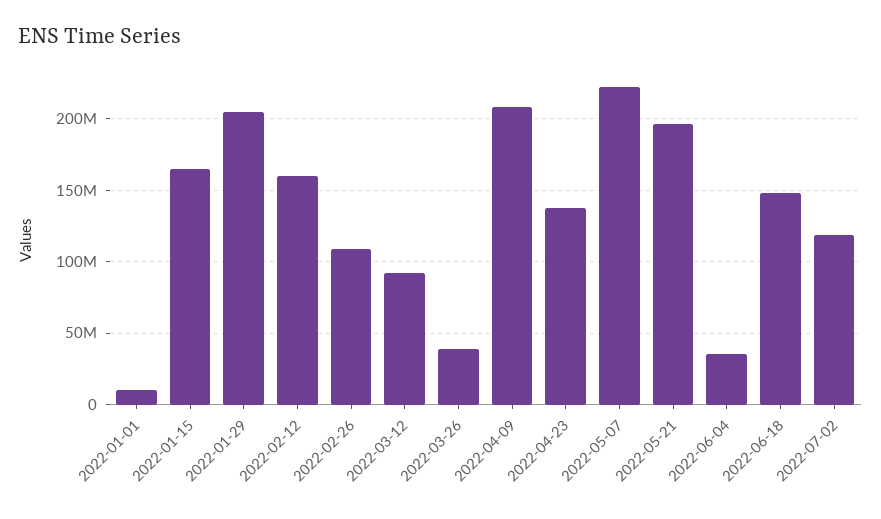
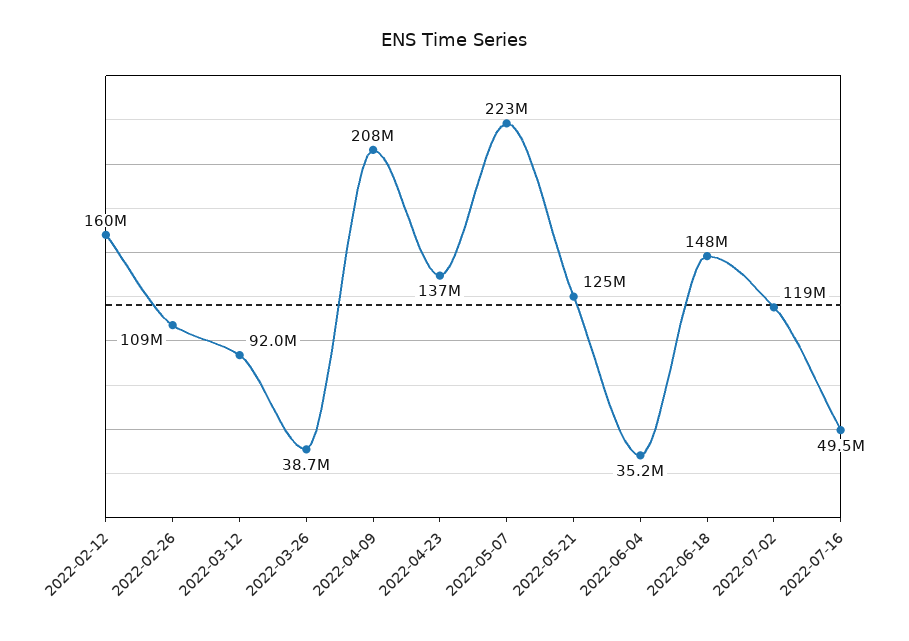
2022-01-01: 10000000 -> none
2022-01-15: 165000000 -> none
2022-01-29: 205000000 -> none
2022-05-21: 195000000 -> 125000000
2022-07-16: none -> 49500000

